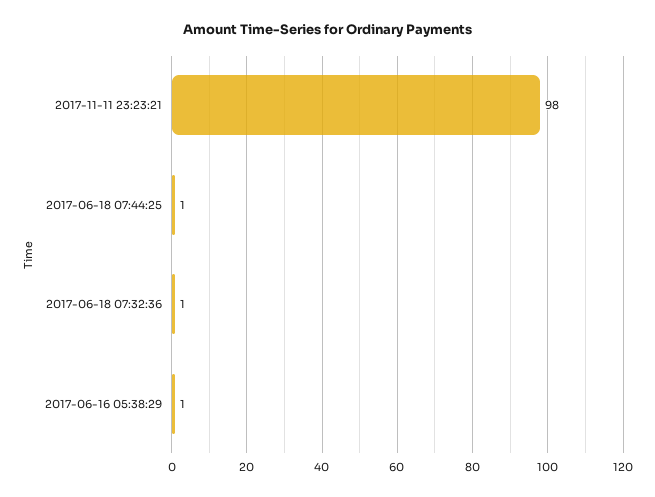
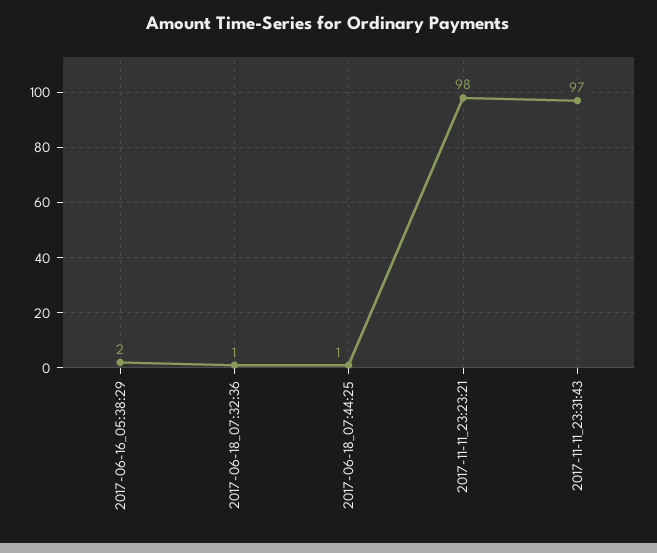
2017-06-16 05:38:29: 1 -> 2
2017-11-11_23:31:43: none -> 97

